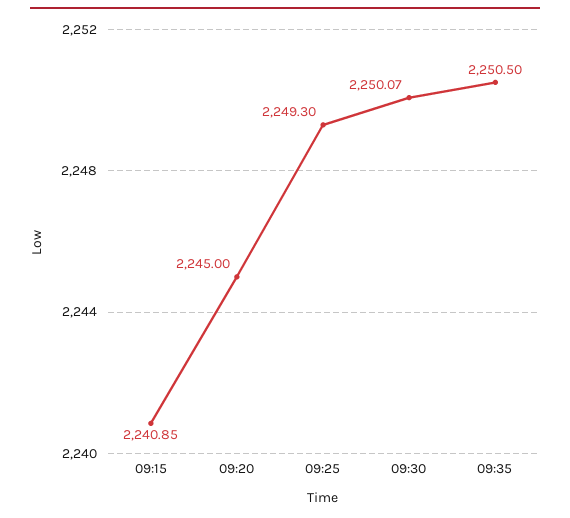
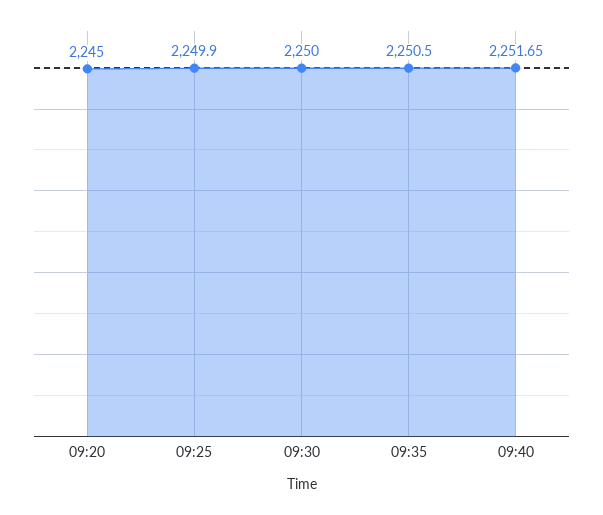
09:15: 2240.85 -> none
09:25: 2249.3 -> 2249.9
09:30: 2250.07 -> 2250
09:40: none -> 2251.65

